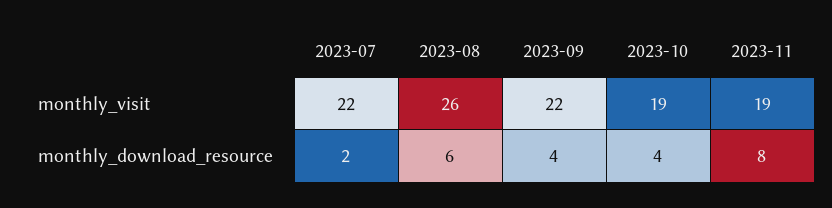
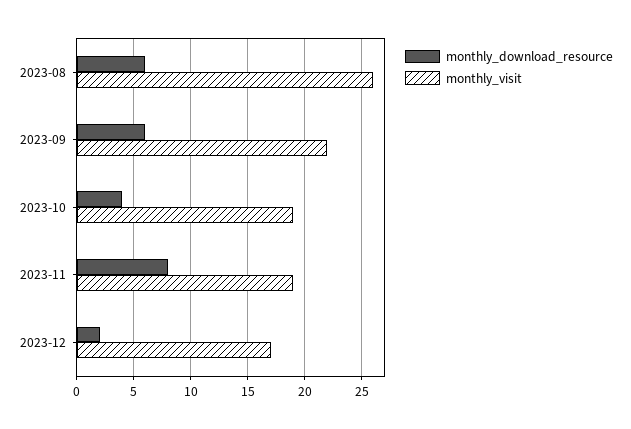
monthly_visit, 2023-07: 22 -> none
monthly_download_resource, 2023-07: 2 -> none
monthly_download_resource, 2023-09: 4 -> 6
monthly_download_resource, 2023-12: none -> 2
monthly_visit, 2023-12: none -> 17

